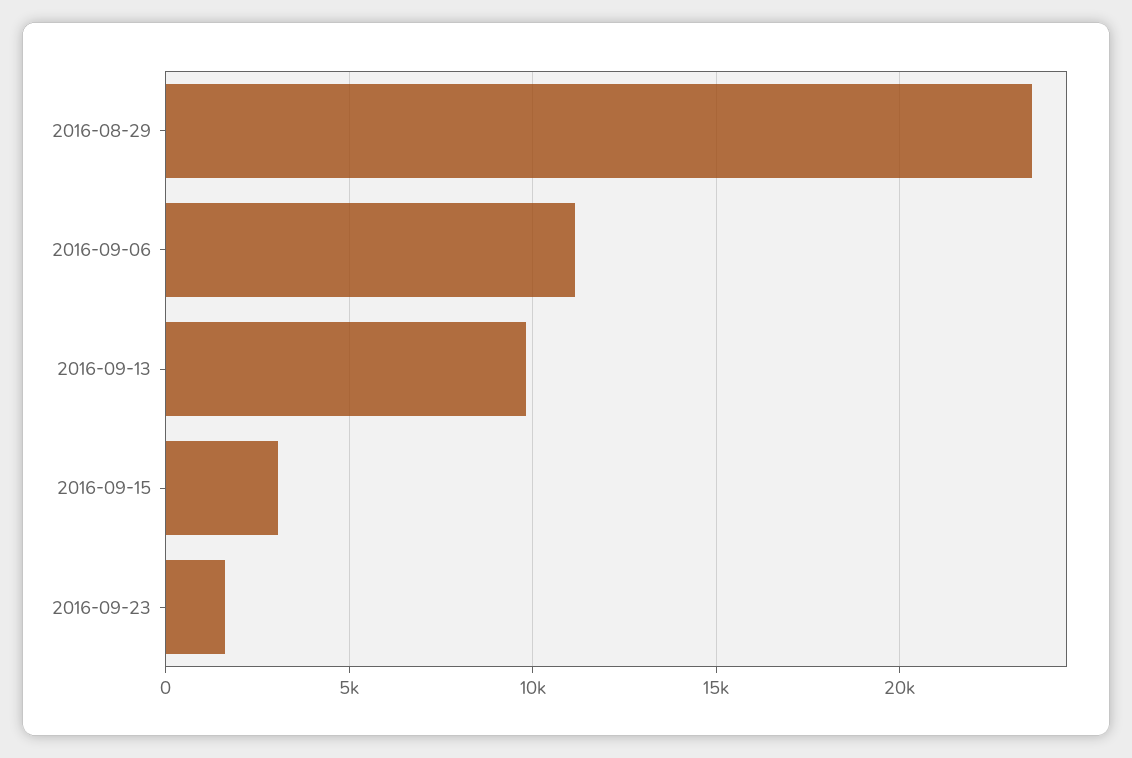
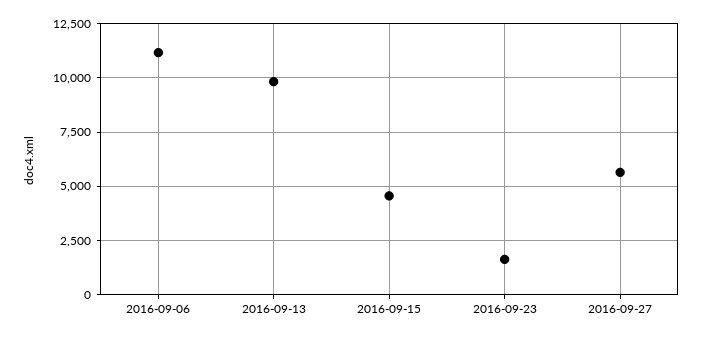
2016-08-29: 23500 -> none
2016-09-15: 3000 -> 4500
2016-09-27: none -> 5500

